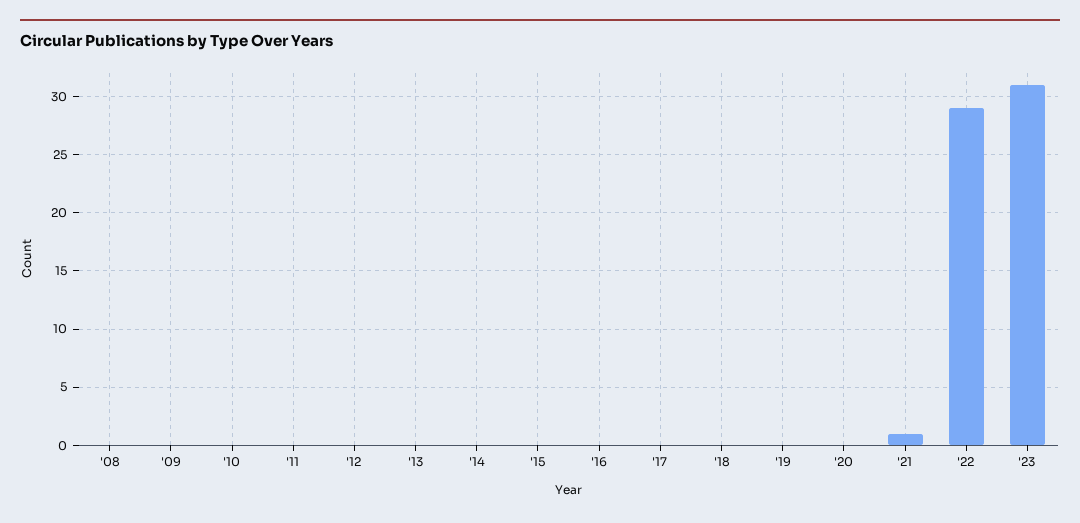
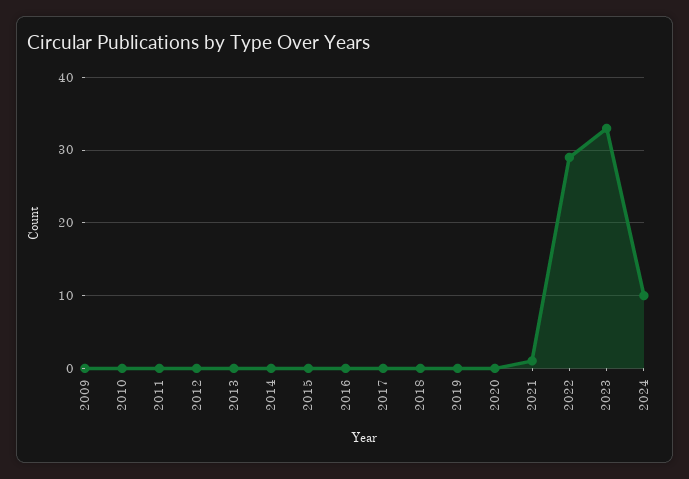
'08: 0 -> none
'23: 31 -> 33
2024: none -> 10

